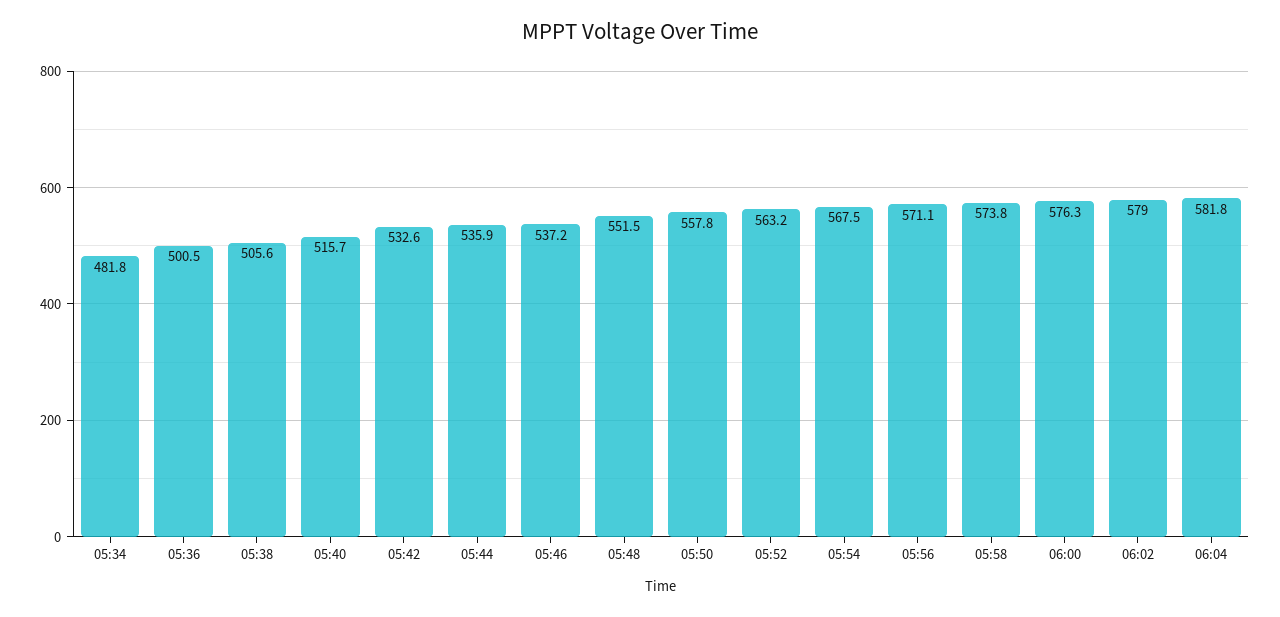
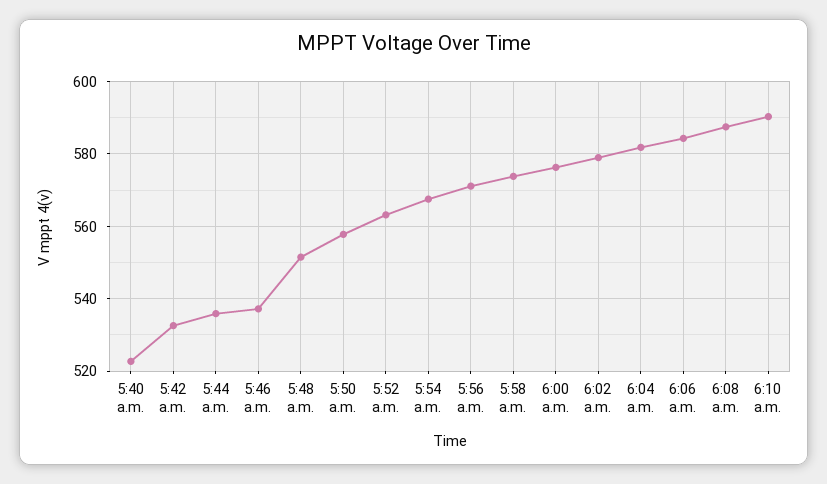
05:34: 481.8 -> none
05:36: 500.5 -> none
05:38: 505.6 -> none
05:40: 515.7 -> 522
6:06 a.m.: none -> 584
6:08 a.m.: none -> 588
6:10 a.m.: none -> 590

